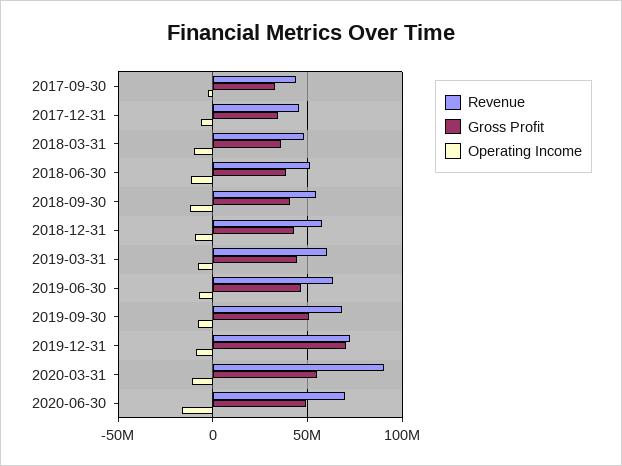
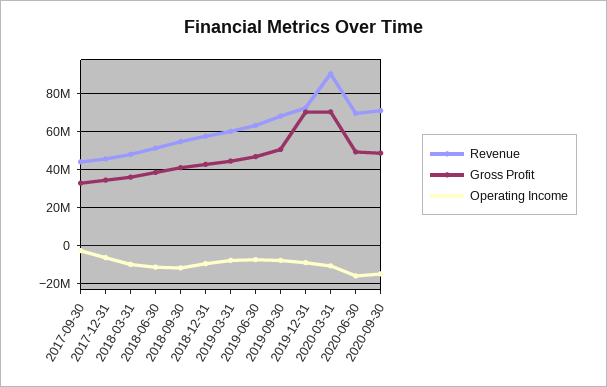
Gross Profit, 2020-03-31: 55000000 -> 70000000
Revenue, 2020-09-30: none -> 70000000
Gross Profit, 2020-09-30: none -> 50000000
Operating Income, 2020-09-30: none -> -15000000

